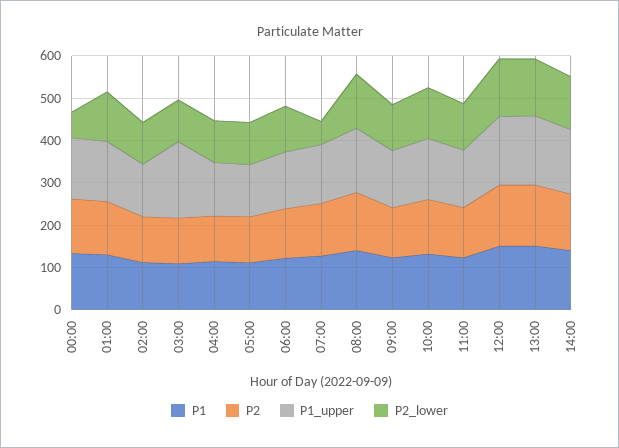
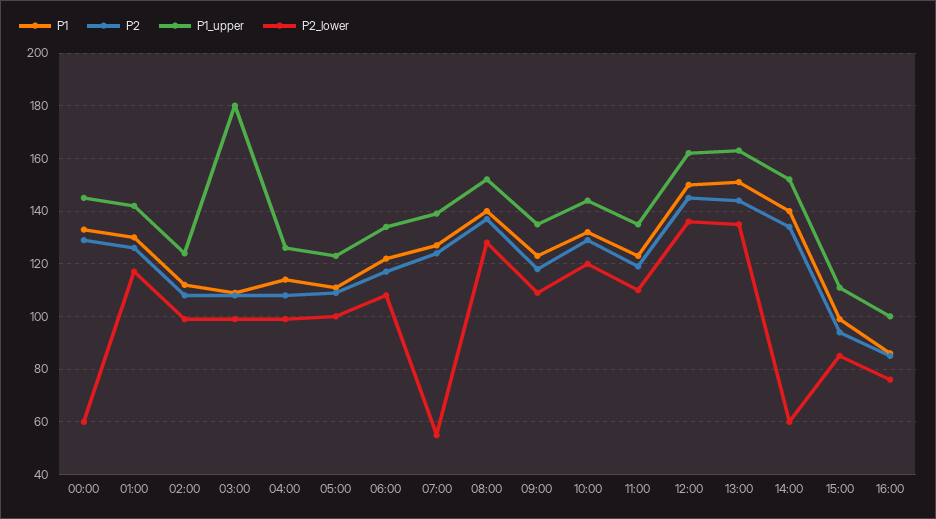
P2_lower, 14:00: 120 -> 60
P1, 15:00: none -> 100
P2, 15:00: none -> 95
P1_upper, 15:00: none -> 110
P2_lower, 15:00: none -> 85
P1, 16:00: none -> 85
P2, 16:00: none -> 85
P1_upper, 16:00: none -> 100
P2_lower, 16:00: none -> 75

